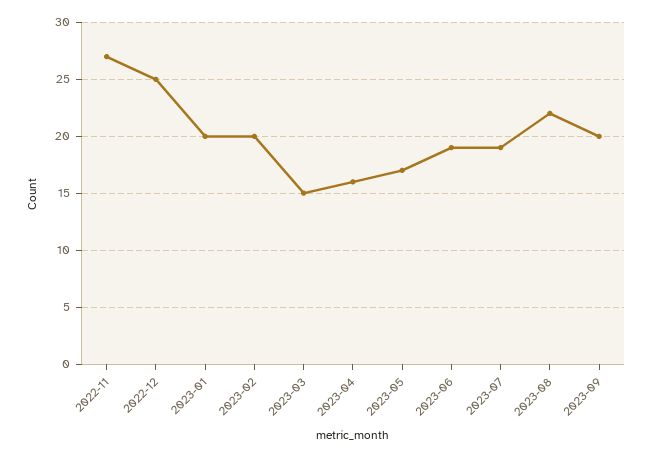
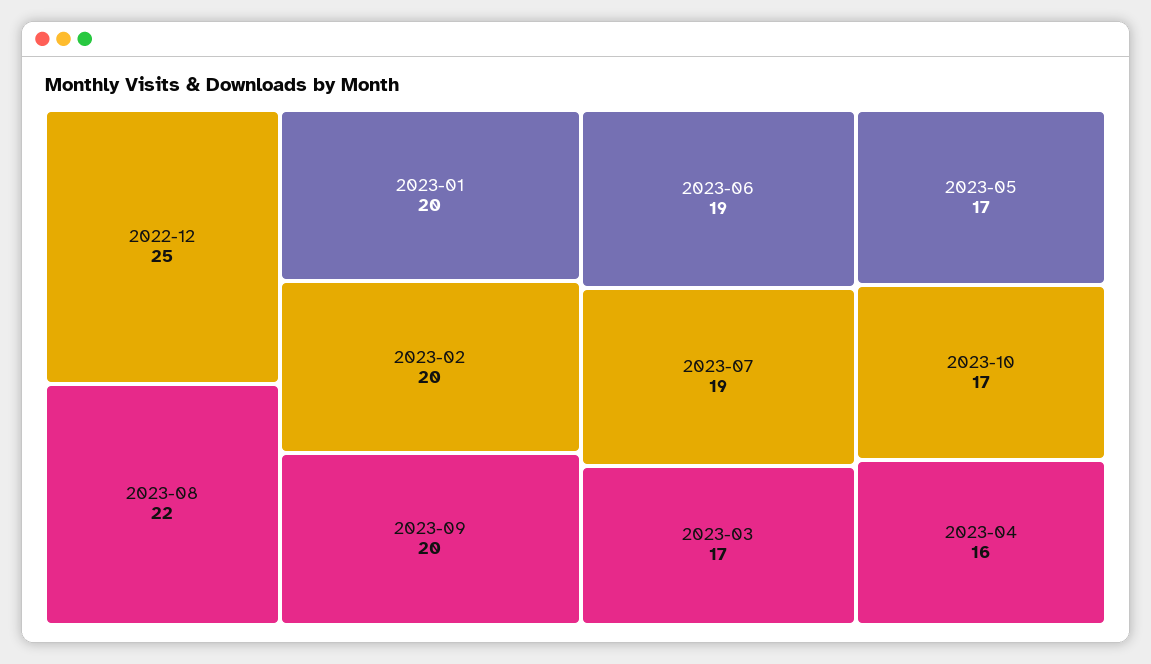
2022-11: 27 -> none
2023-03: 15 -> 17
2023-10: none -> 17

